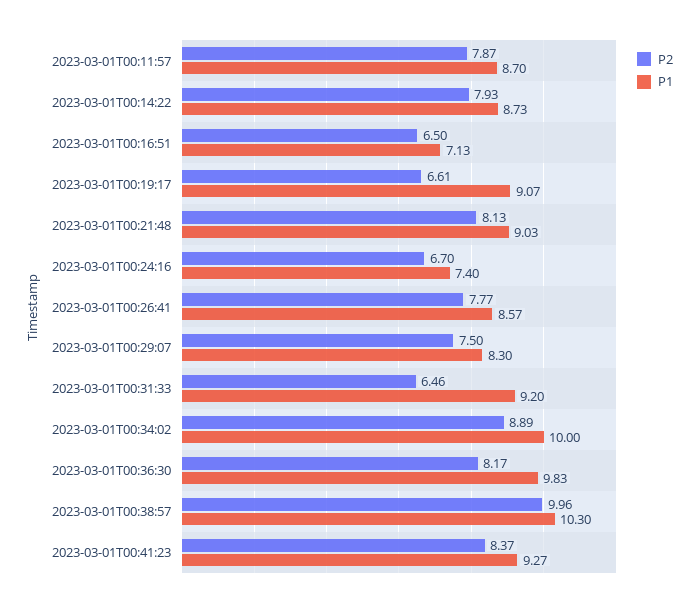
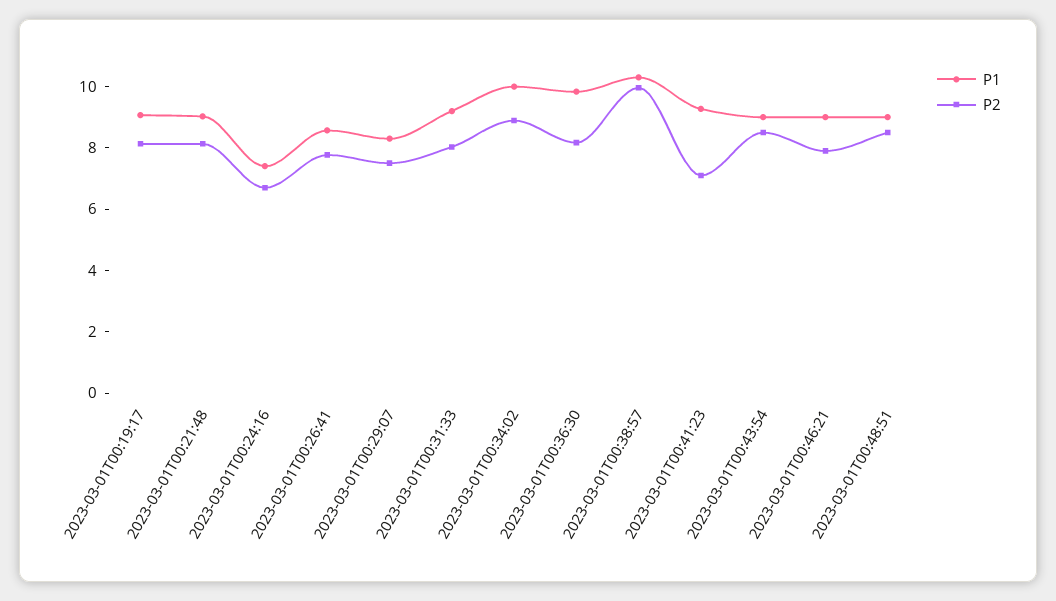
P2, 2023-03-01T00:11:57: 7.87 -> none
P1, 2023-03-01T00:11:57: 8.7 -> none
P2, 2023-03-01T00:14:22: 7.93 -> none
P1, 2023-03-01T00:14:22: 8.73 -> none
P2, 2023-03-01T00:16:51: 6.5 -> none
P1, 2023-03-01T00:16:51: 7.13 -> none
P2, 2023-03-01T00:19:17: 6.61 -> 8
P2, 2023-03-01T00:31:33: 6.46 -> 8
P2, 2023-03-01T00:41:23: 8.37 -> 7
P1, 2023-03-01T00:43:54: none -> 9
P2, 2023-03-01T00:43:54: none -> 8.5
P1, 2023-03-01T00:46:21: none -> 9
P2, 2023-03-01T00:46:21: none -> 8
P1, 2023-03-01T00:48:51: none -> 9
P2, 2023-03-01T00:48:51: none -> 8.5

